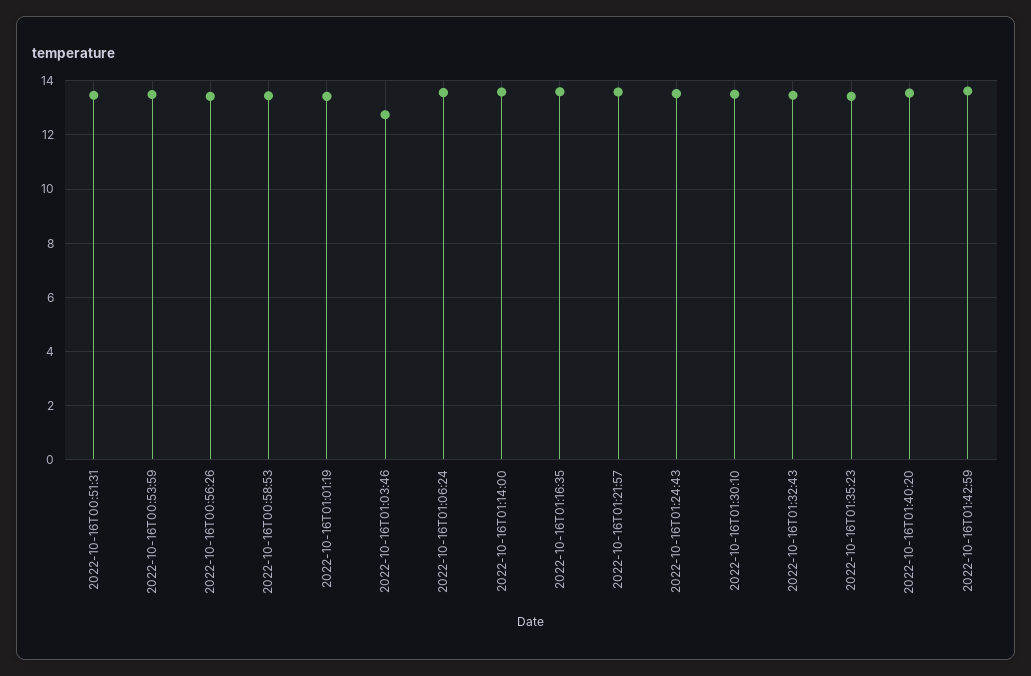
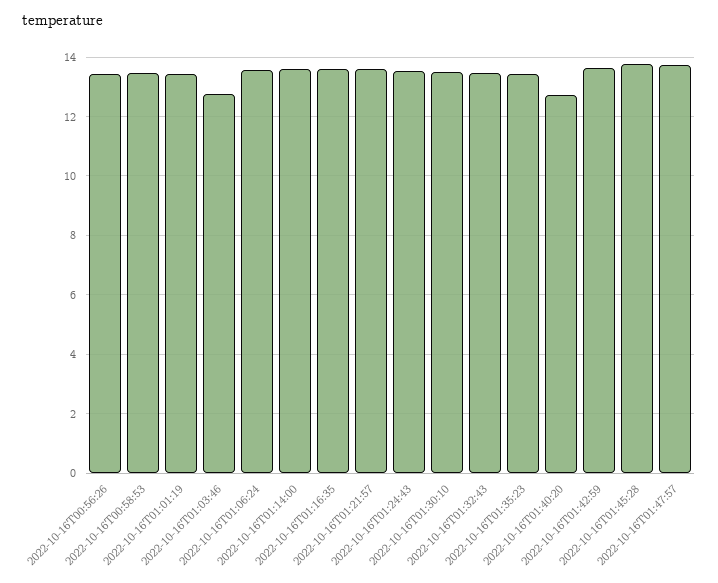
2022-10-16T00:51:31: 13.5 -> none
2022-10-16T00:53:59: 13.5 -> none
2022-10-16T01:40:20: 13.5 -> 12.75
2022-10-16T01:45:28: none -> 13.75
2022-10-16T01:47:57: none -> 13.75

